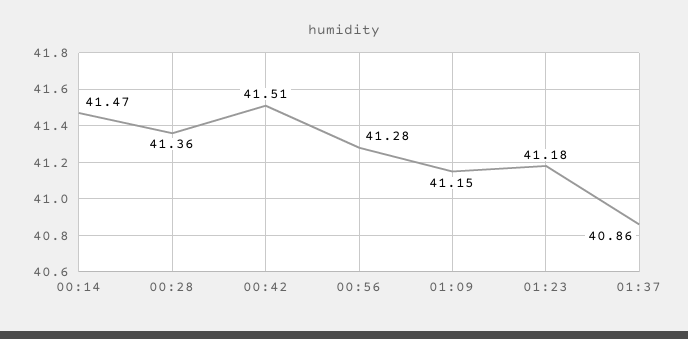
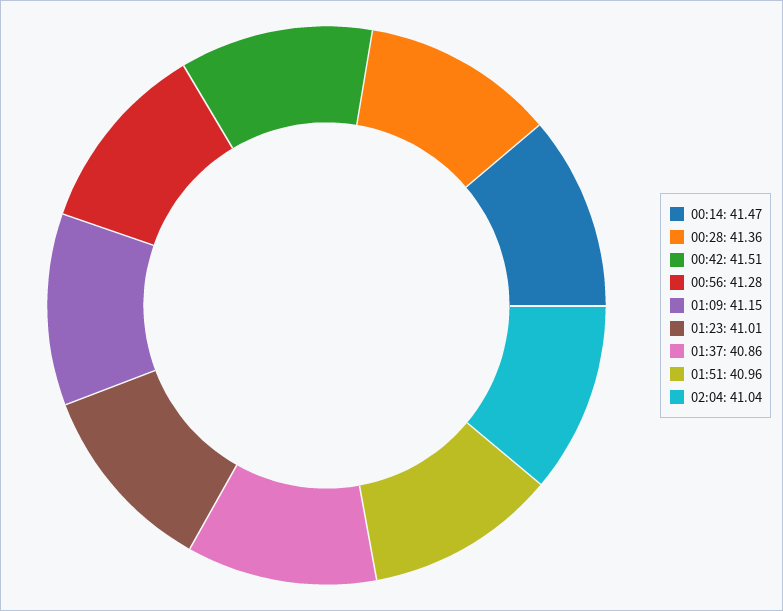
01:23: 41.18 -> 41.01
01:51: none -> 40.96
02:04: none -> 41.04

